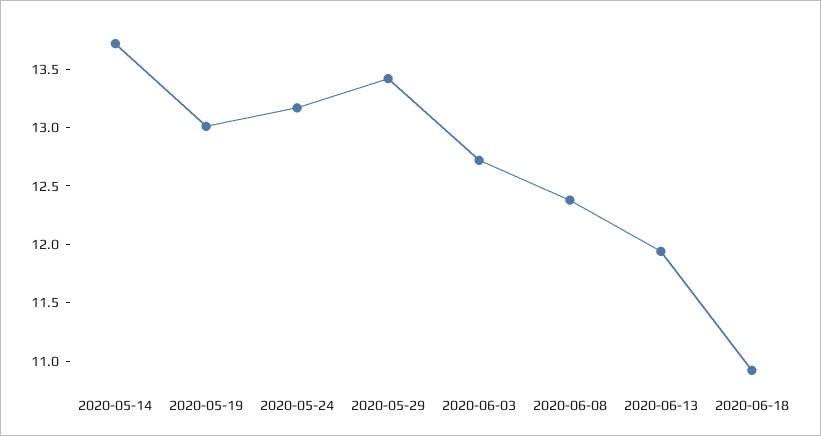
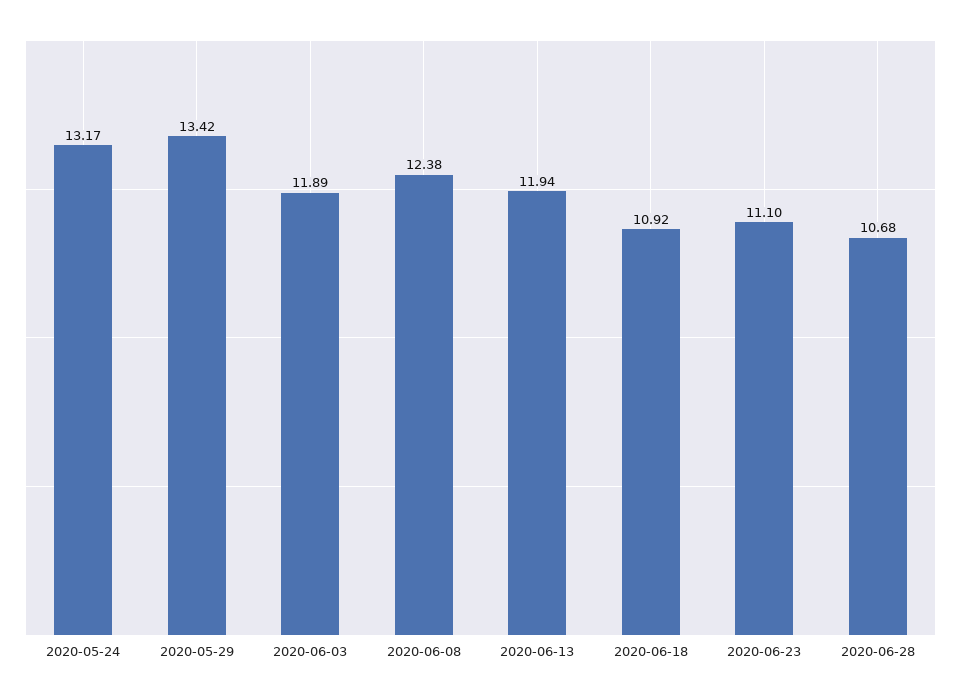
2020-05-14: 13.7 -> none
2020-05-19: 13 -> none
2020-06-03: 12.7 -> 11.89
2020-06-23: none -> 11.1
2020-06-28: none -> 10.68

